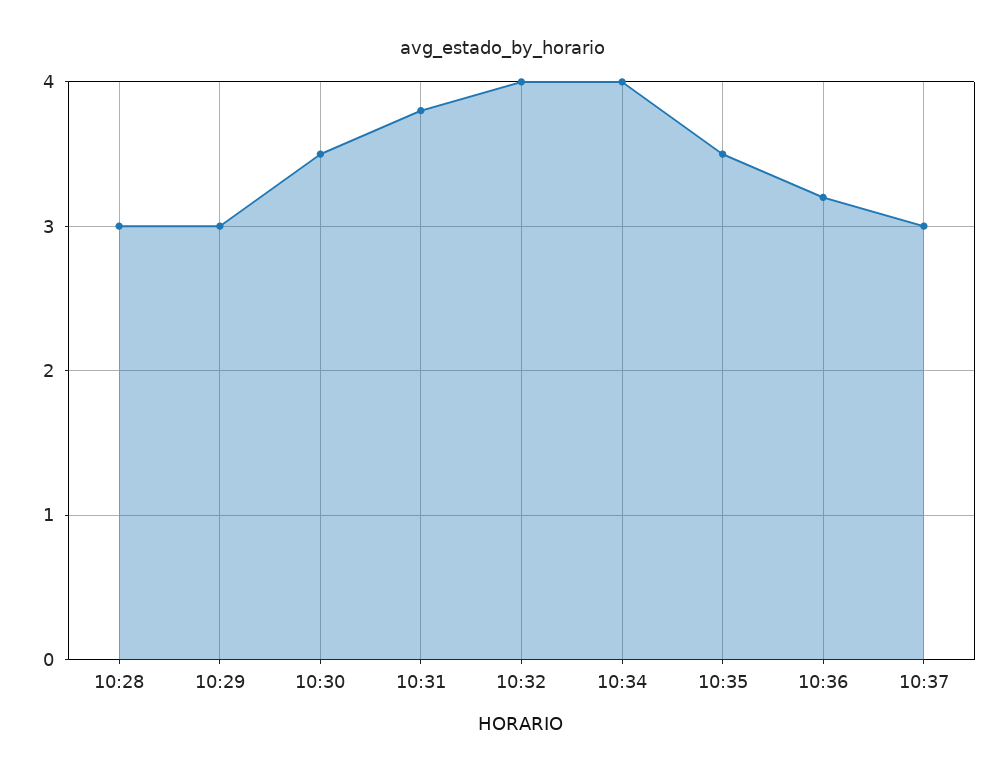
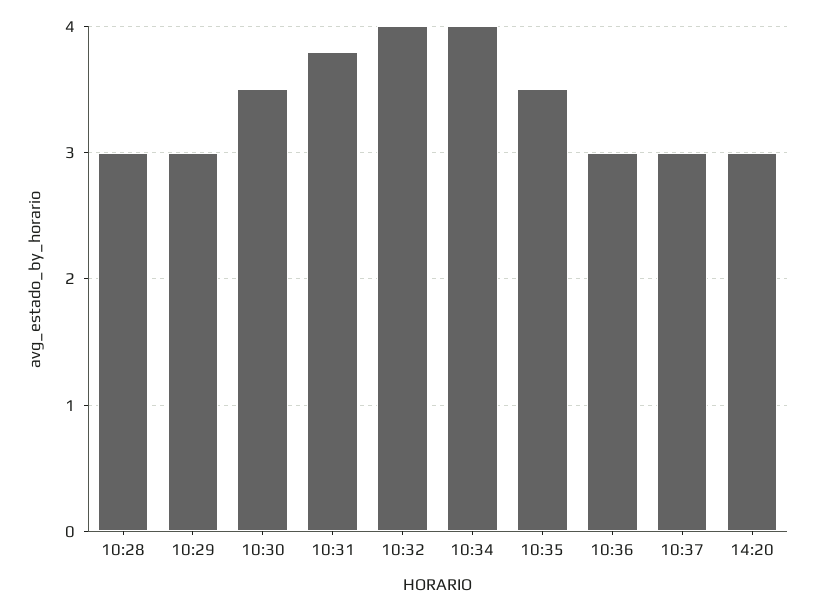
10:36: 3.2 -> 3
14:20: none -> 3

